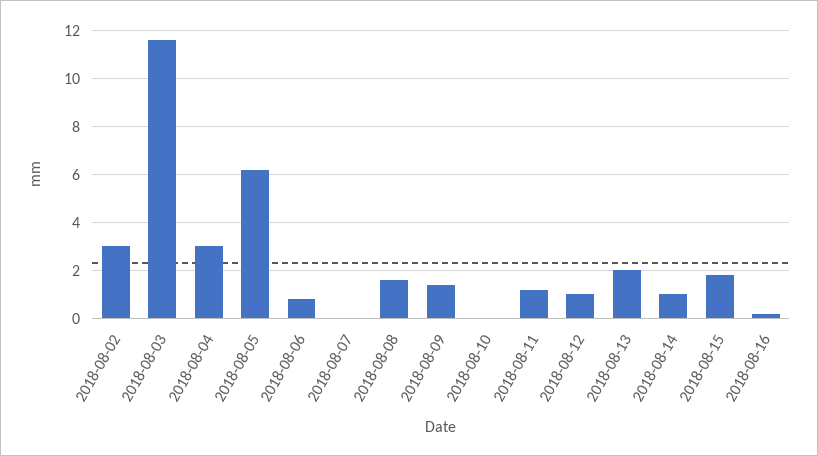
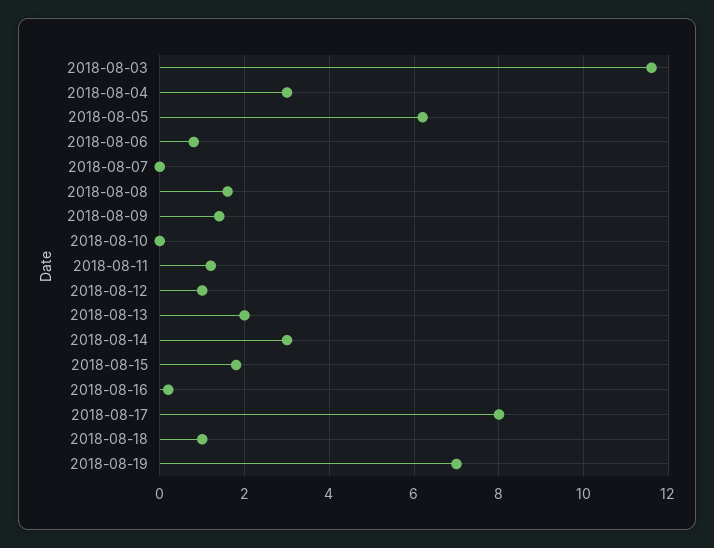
2018-08-02: 3 -> none
2018-08-14: 1 -> 3
2018-08-17: none -> 8
2018-08-18: none -> 1
2018-08-19: none -> 7

